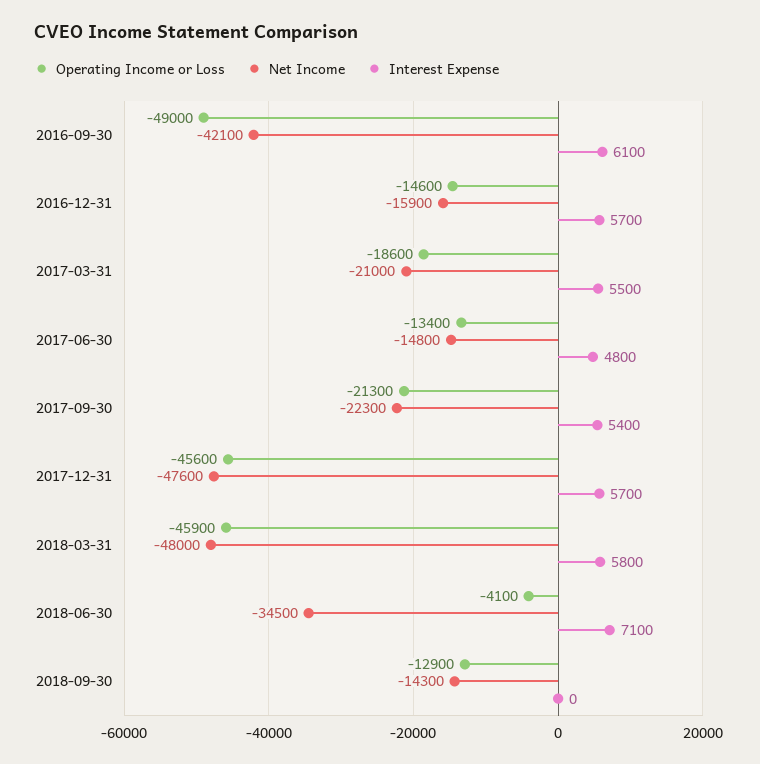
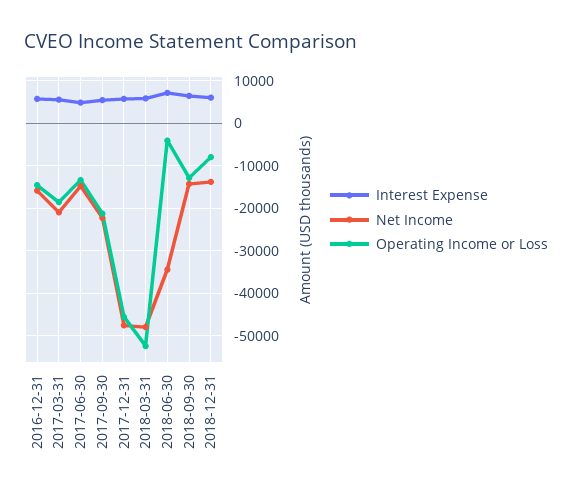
Operating Income or Loss, 2016-09-30: -49000 -> none
Net Income, 2016-09-30: -42100 -> none
Interest Expense, 2016-09-30: 6100 -> none
Operating Income or Loss, 2018-03-31: -45900 -> -52000
Interest Expense, 2018-09-30: 0 -> 6000
Interest Expense, 2018-12-31: none -> 6000
Net Income, 2018-12-31: none -> -14000
Operating Income or Loss, 2018-12-31: none -> -8000

